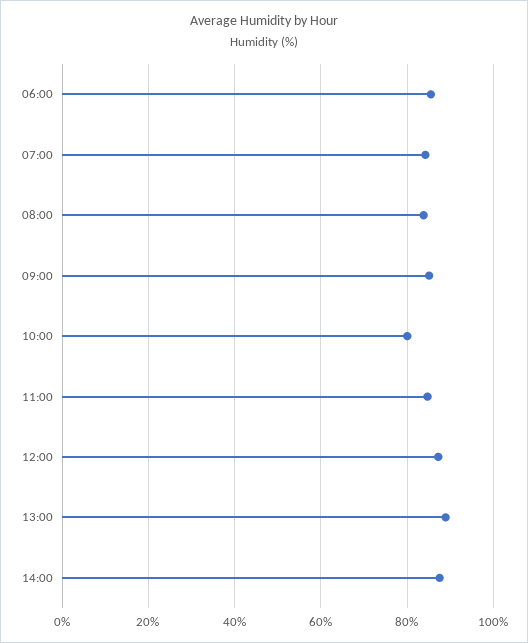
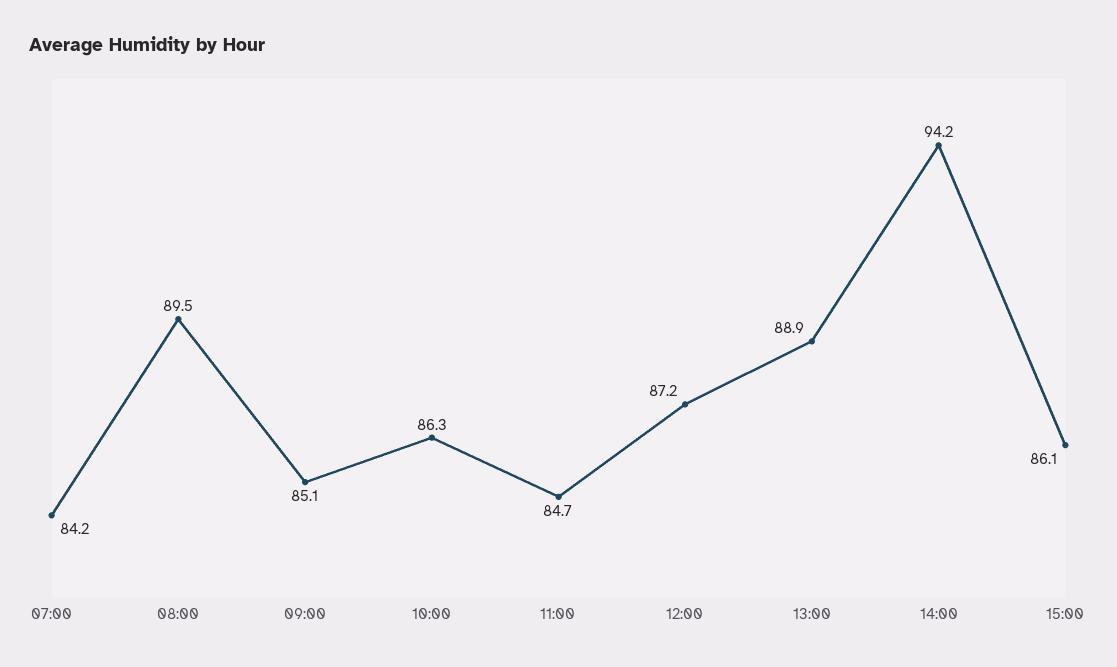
06:00: 86 -> none
08:00: 84 -> 89.5
10:00: 80 -> 86.3
14:00: 88 -> 94.2
15:00: none -> 86.1

